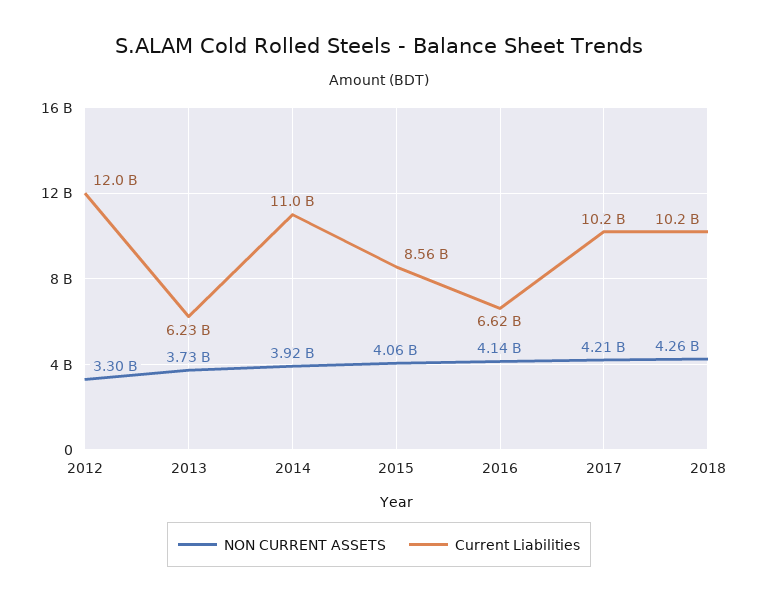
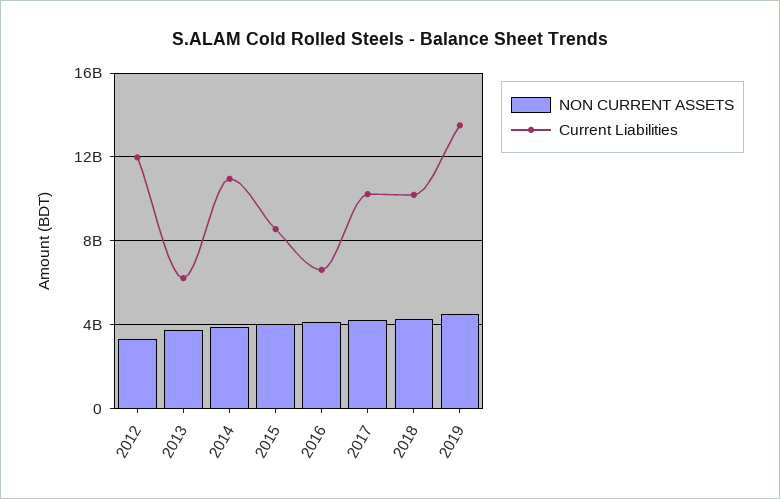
NON CURRENT ASSETS, 2019: none -> 4500000000
Current Liabilities, 2019: none -> 13500000000

